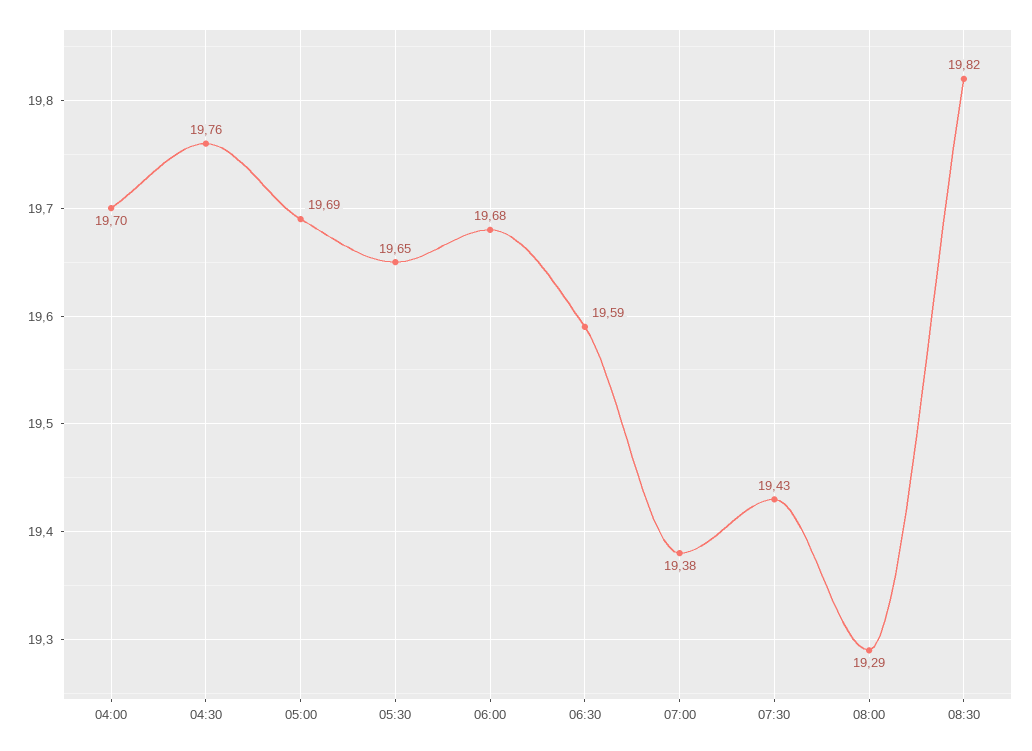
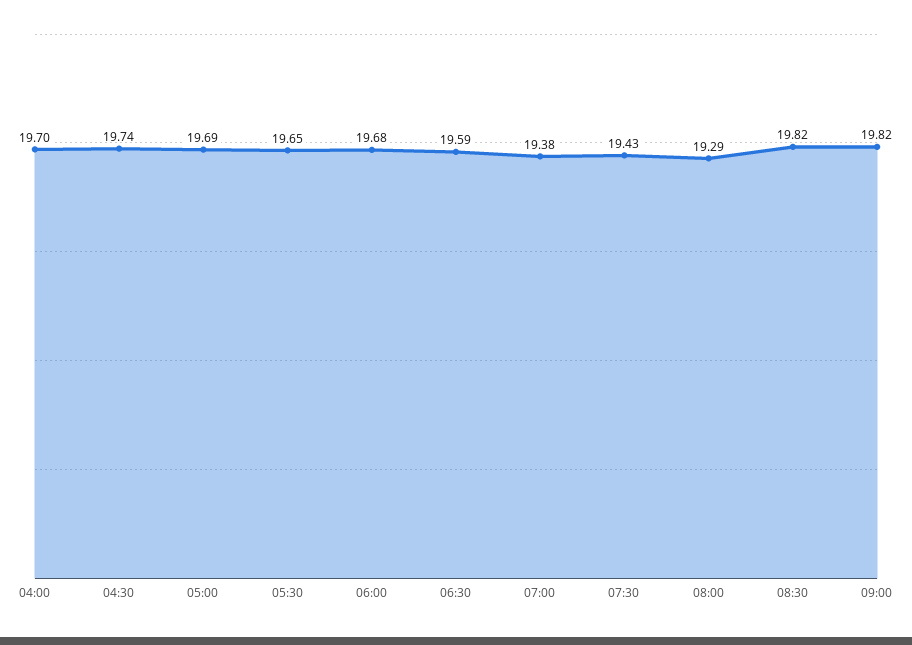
04:30: 19.76 -> 19.74
09:00: none -> 19.82

